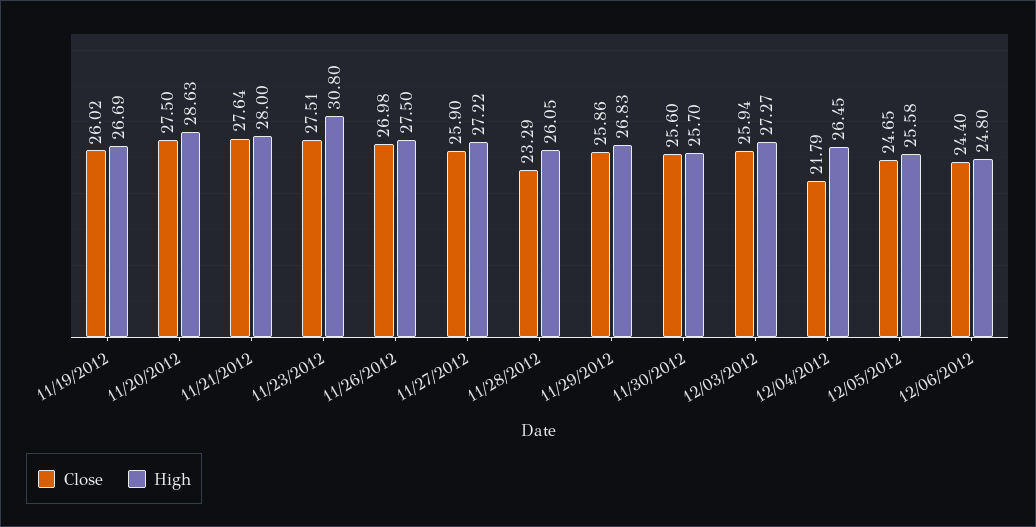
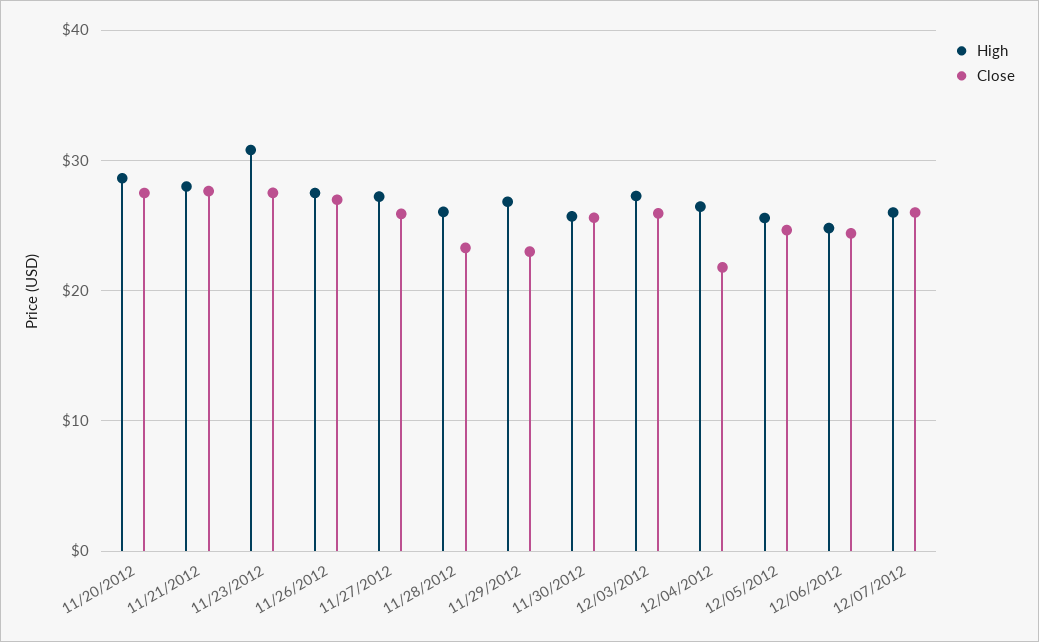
Close, 11/19/2012: 26.02 -> none
High, 11/19/2012: 26.69 -> none
Close, 11/29/2012: 25.86 -> 23
High, 12/07/2012: none -> 26
Close, 12/07/2012: none -> 26

